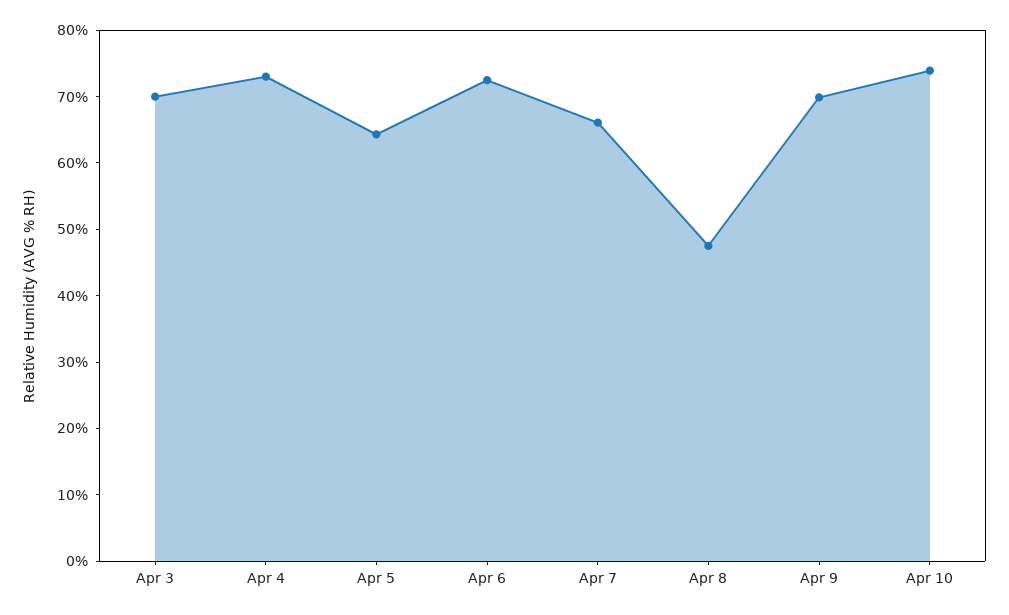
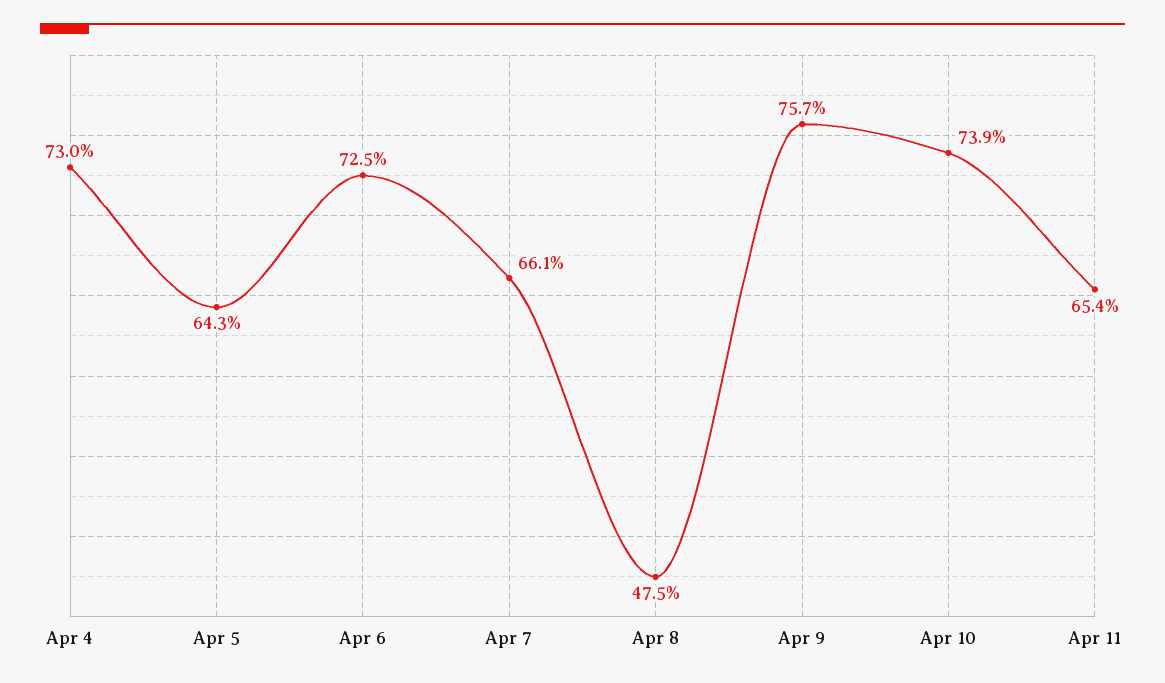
Apr 3: 70 -> none
Apr 9: 70 -> 75.7
Apr 11: none -> 65.4

